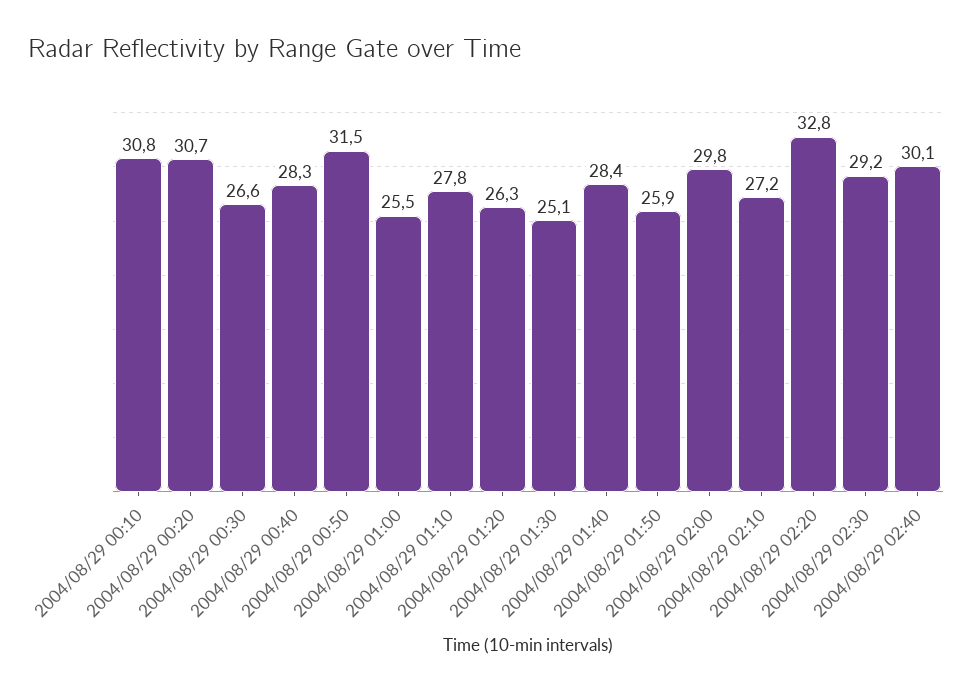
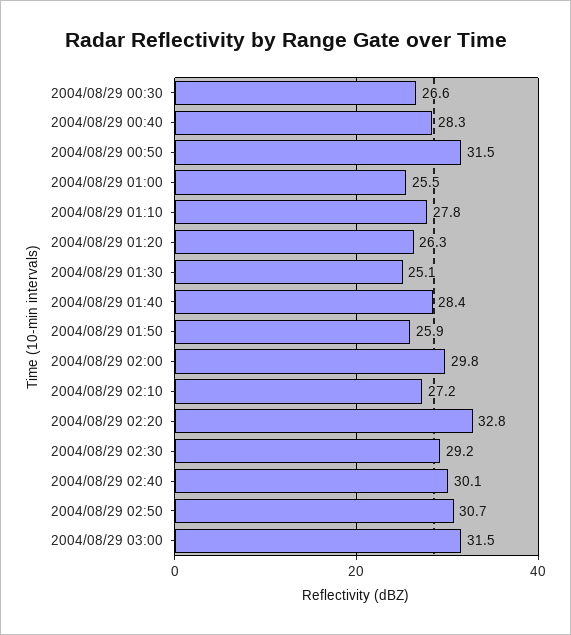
2004/08/29 00:10: 30.8 -> none
2004/08/29 00:20: 30.7 -> none
2004/08/29 02:50: none -> 30.7
2004/08/29 03:00: none -> 31.5

